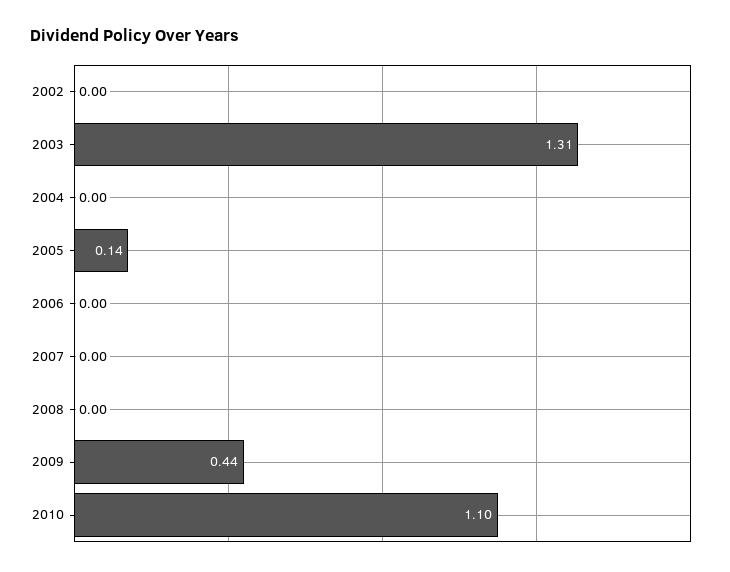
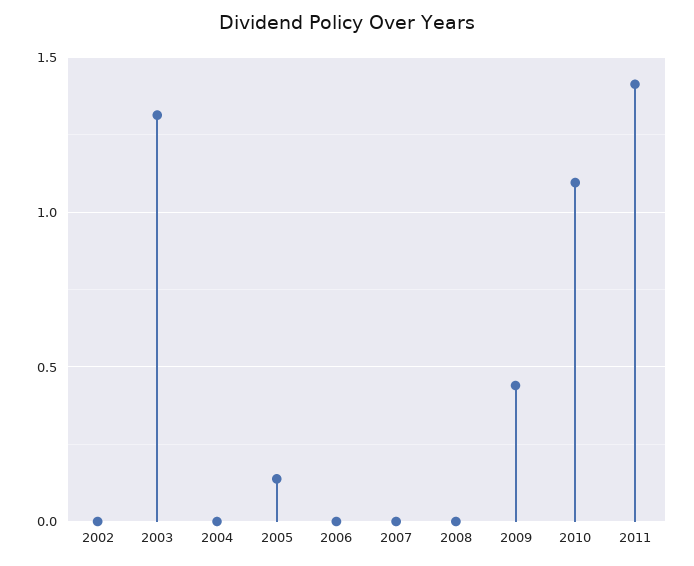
2011: none -> 1.4

